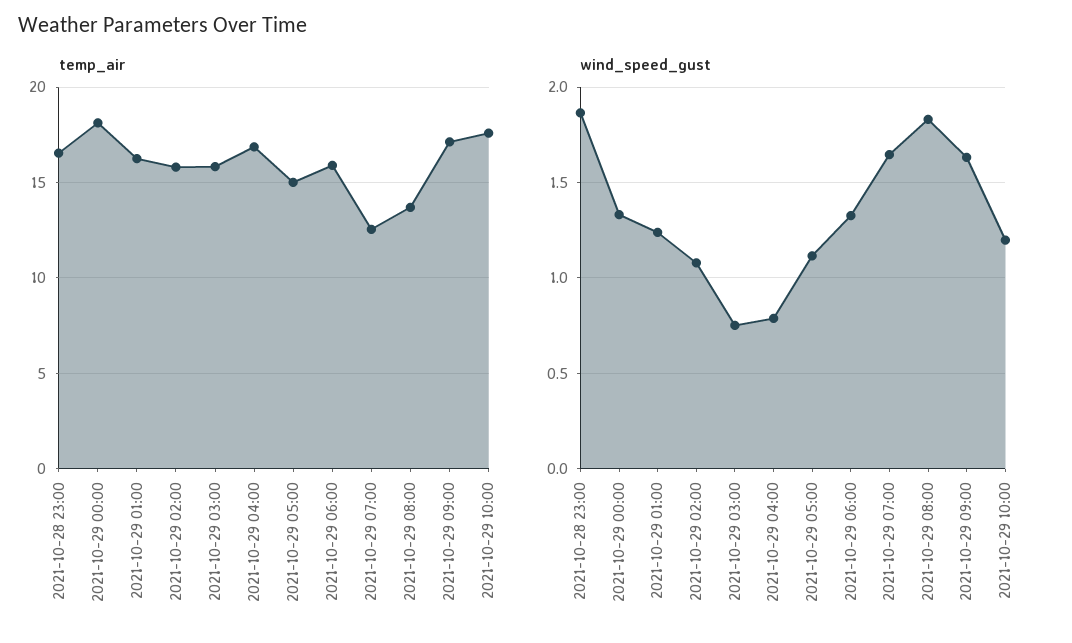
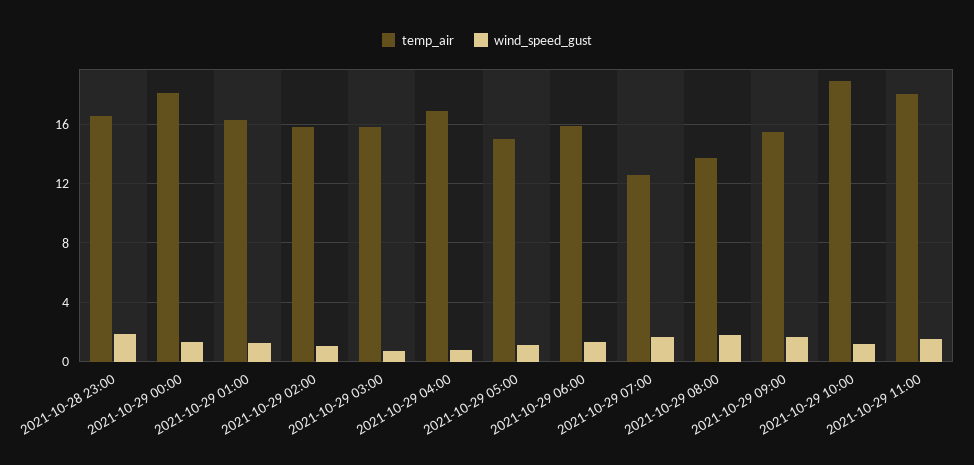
temp_air, 2021-10-29 09:00: 17 -> 15.5
temp_air, 2021-10-29 10:00: 17.5 -> 19
temp_air, 2021-10-29 11:00: none -> 18
wind_speed_gust, 2021-10-29 11:00: none -> 1.5

